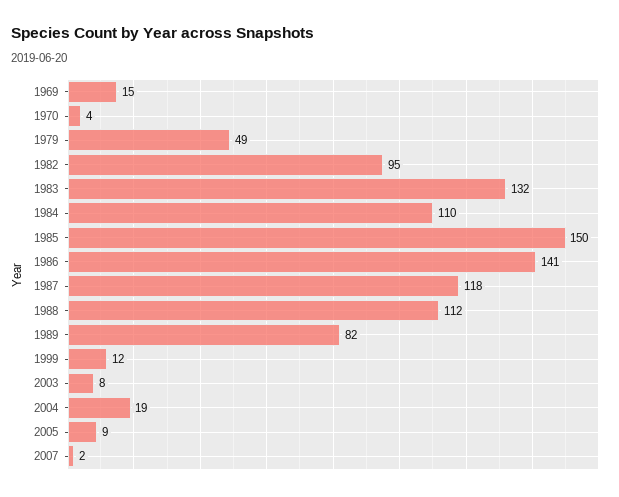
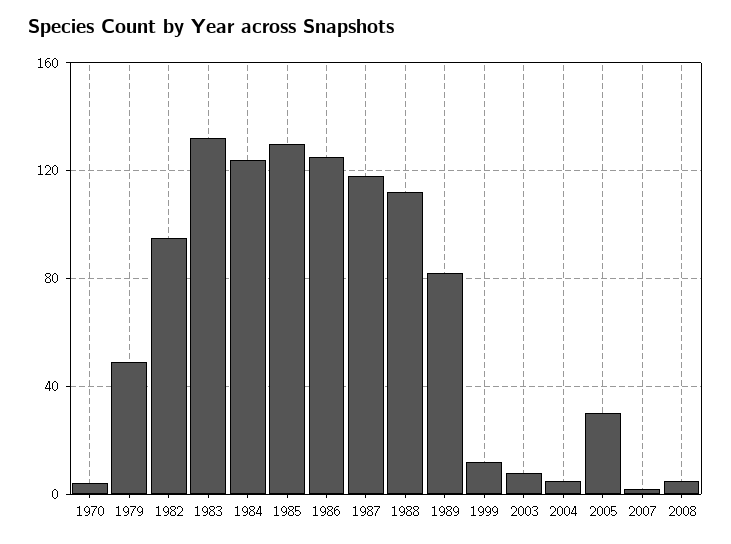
1969: 15 -> none
1984: 110 -> 125
1985: 150 -> 130
1986: 141 -> 125
2004: 19 -> 5
2005: 9 -> 30
2008: none -> 5

